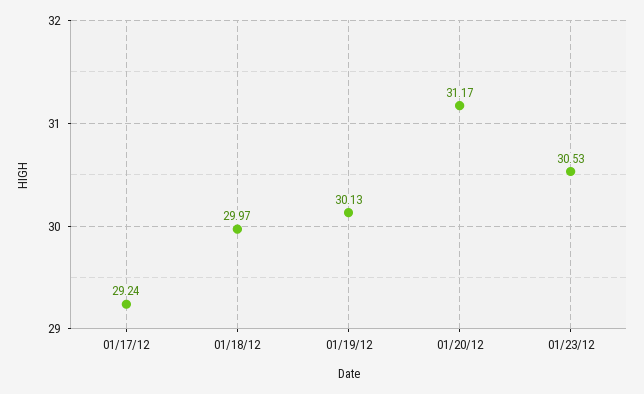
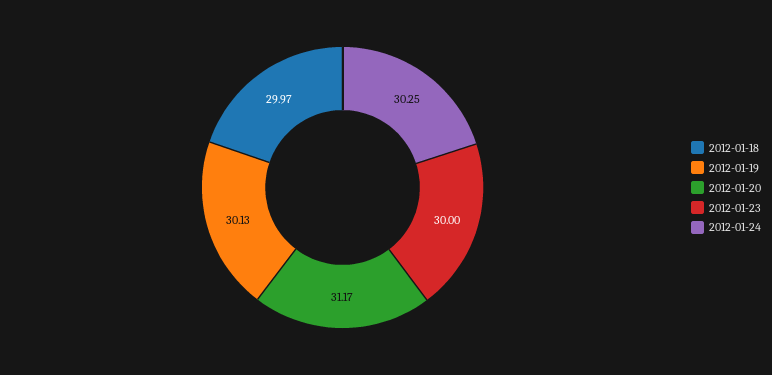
01/17/12: 29.24 -> none
01/23/12: 30.53 -> 30
2012-01-24: none -> 30.25

